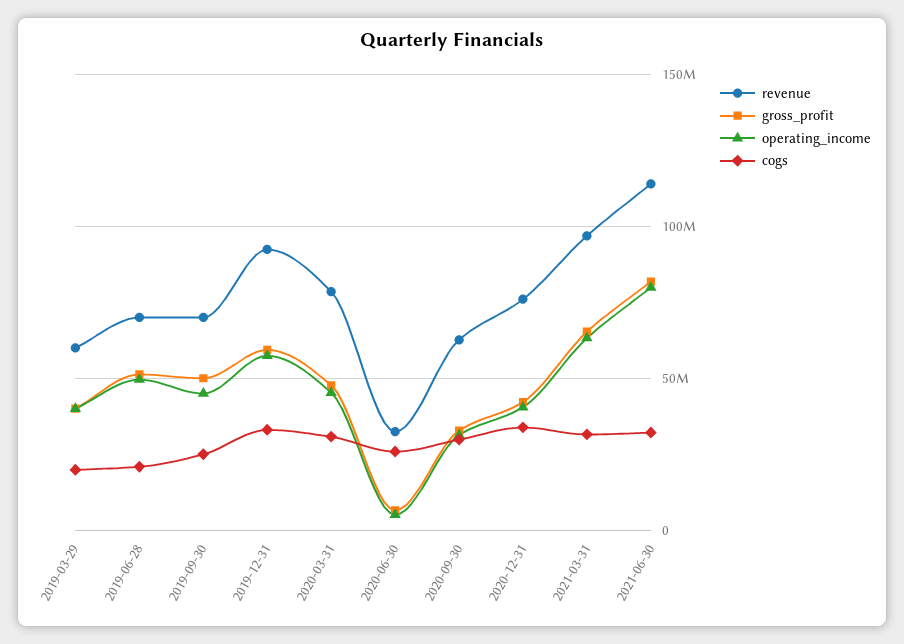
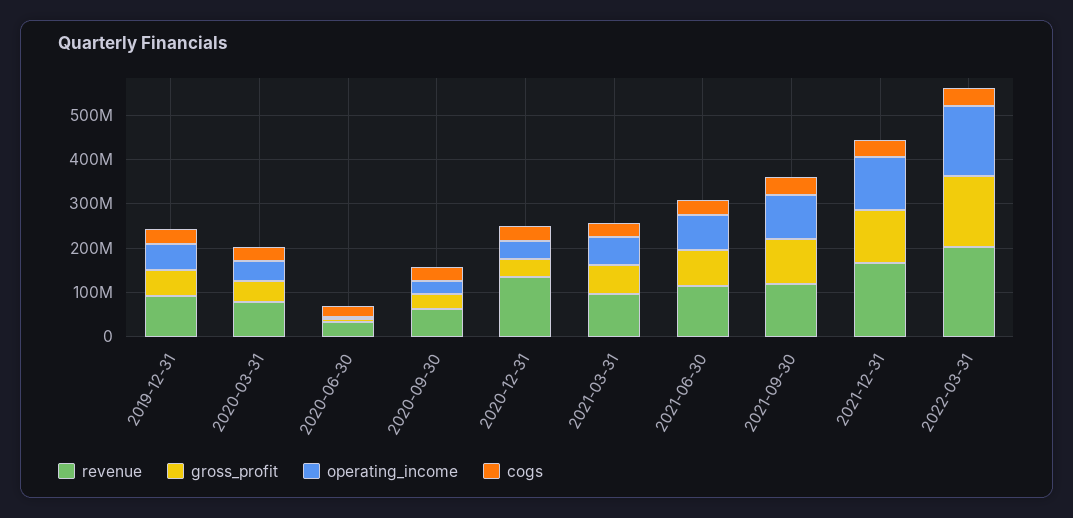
revenue, 2019-03-29: 60000000 -> none
gross_profit, 2019-03-29: 40000000 -> none
operating_income, 2019-03-29: 40000000 -> none
cogs, 2019-03-29: 20000000 -> none
revenue, 2019-06-28: 70000000 -> none
gross_profit, 2019-06-28: 50000000 -> none
operating_income, 2019-06-28: 50000000 -> none
cogs, 2019-06-28: 20000000 -> none
revenue, 2019-09-30: 70000000 -> none
gross_profit, 2019-09-30: 50000000 -> none
operating_income, 2019-09-30: 45000000 -> none
cogs, 2019-09-30: 25000000 -> none
revenue, 2020-12-31: 75000000 -> 140000000
revenue, 2021-09-30: none -> 120000000
gross_profit, 2021-09-30: none -> 100000000
operating_income, 2021-09-30: none -> 100000000
cogs, 2021-09-30: none -> 40000000
revenue, 2021-12-31: none -> 160000000
gross_profit, 2021-12-31: none -> 120000000
operating_income, 2021-12-31: none -> 120000000
cogs, 2021-12-31: none -> 40000000
revenue, 2022-03-31: none -> 200000000
gross_profit, 2022-03-31: none -> 160000000
operating_income, 2022-03-31: none -> 160000000
cogs, 2022-03-31: none -> 40000000

